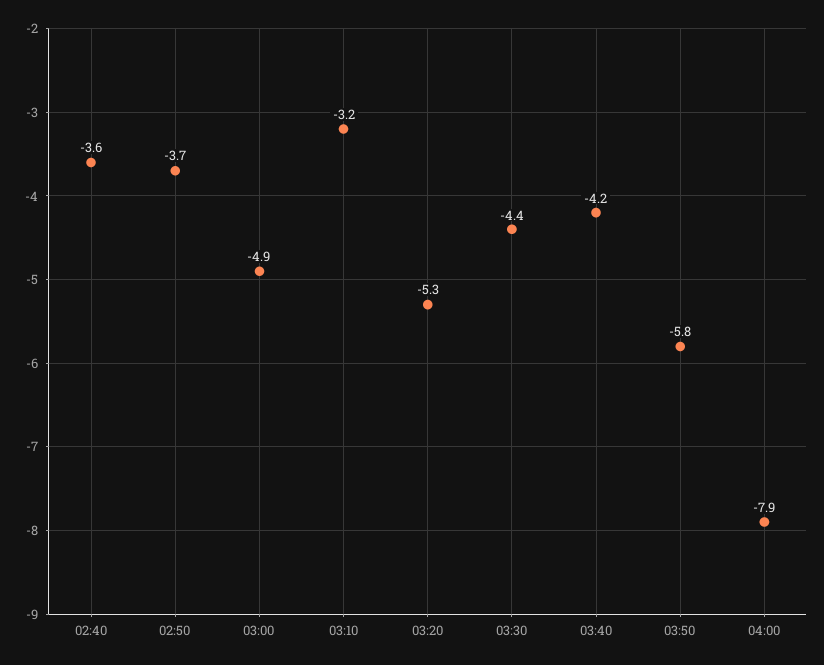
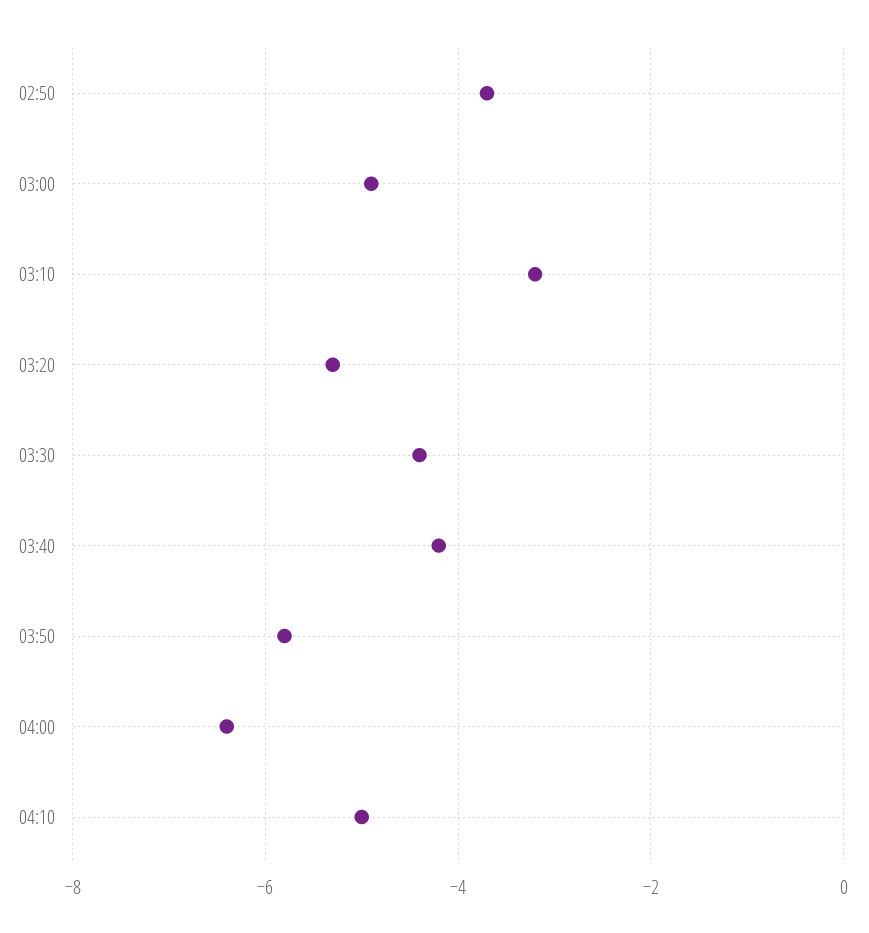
02:40: -3.6 -> none
04:00: -7.9 -> -6.5
04:10: none -> -5

